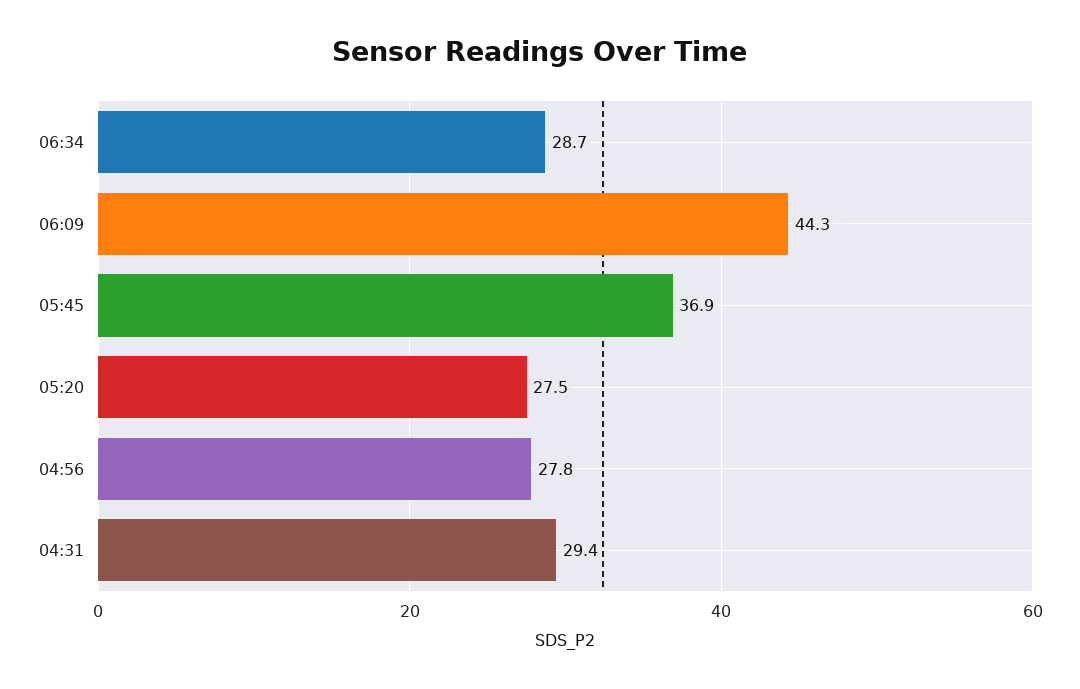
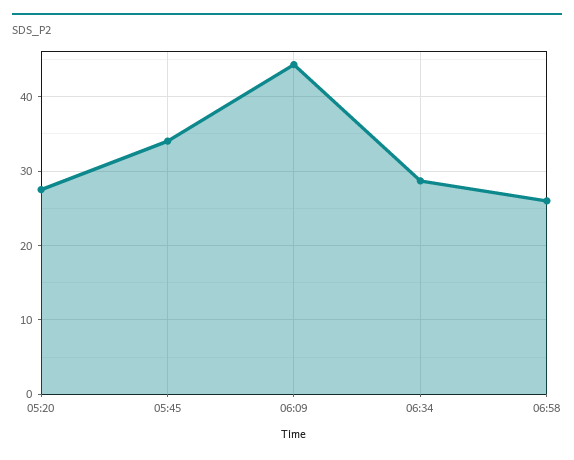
05:45: 36.9 -> 34
04:56: 27.8 -> none
04:31: 29.4 -> none
06:58: none -> 26

